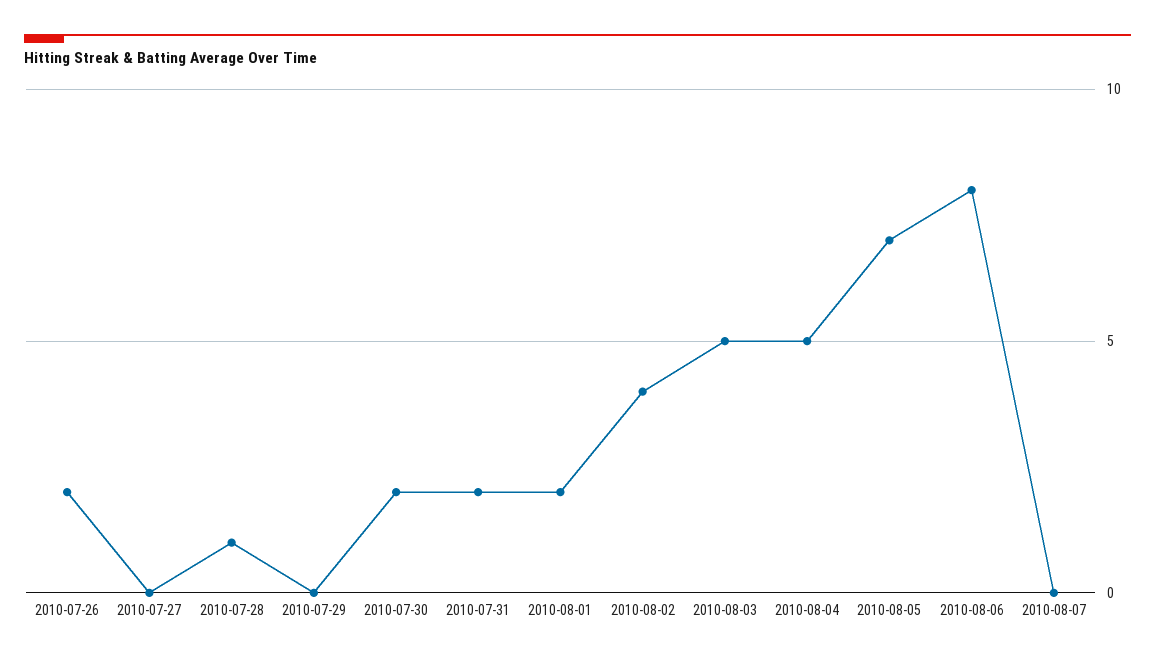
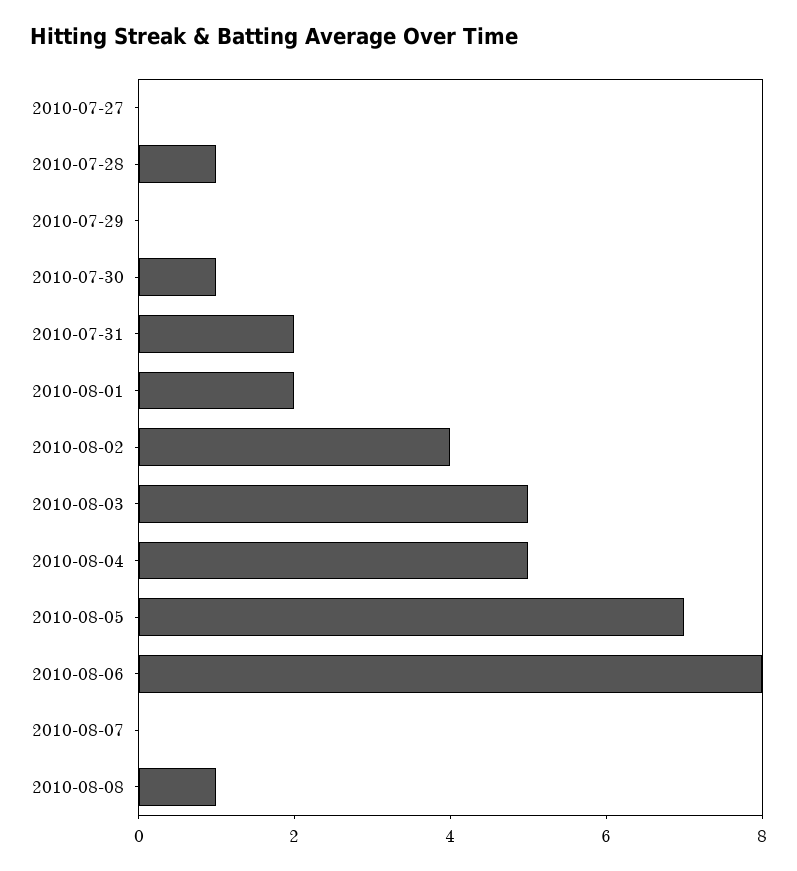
2010-07-26: 2 -> none
2010-07-30: 2 -> 1
2010-08-08: none -> 1

